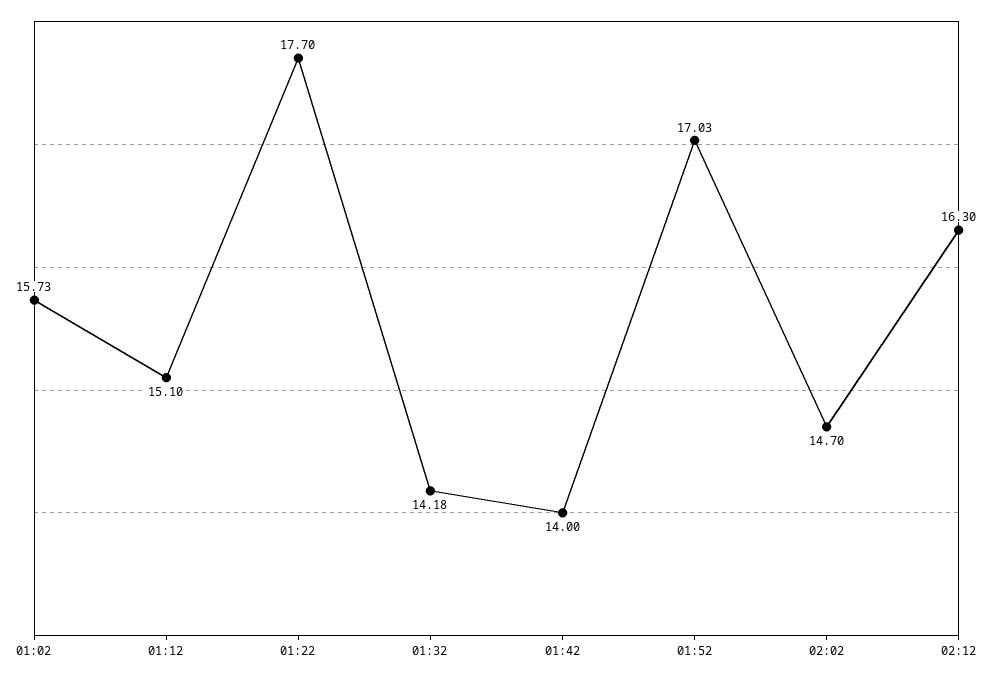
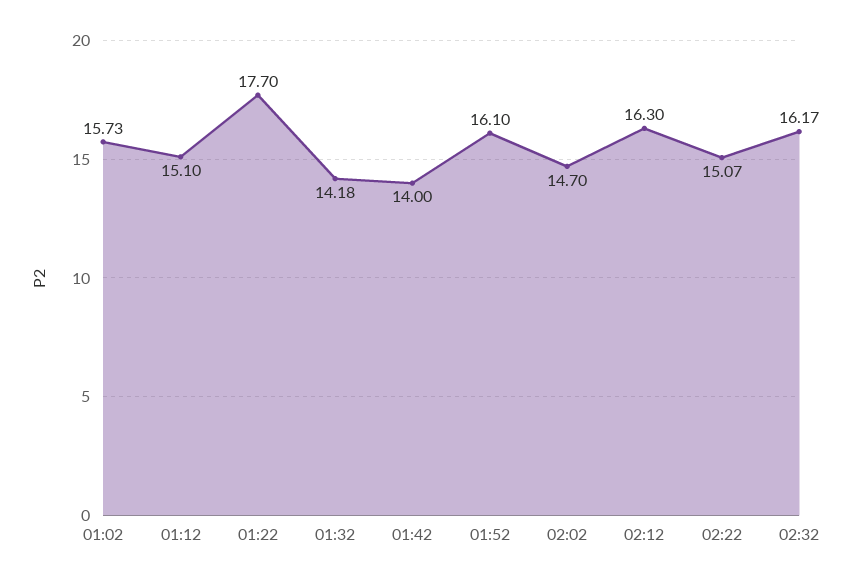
01:52: 17.03 -> 16.1
02:22: none -> 15.07
02:32: none -> 16.17

